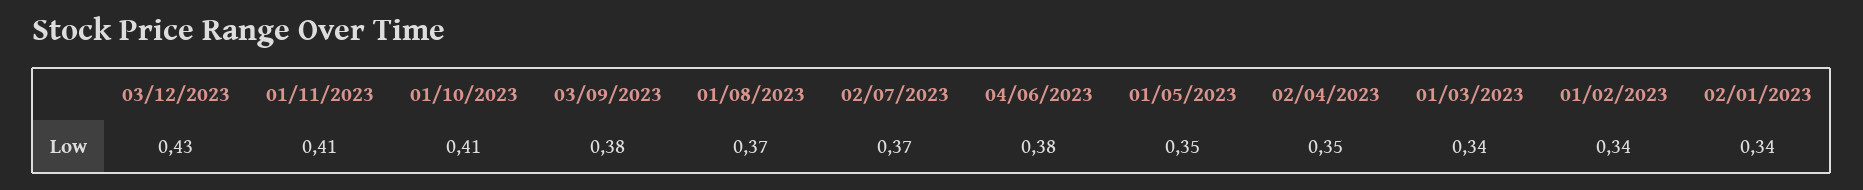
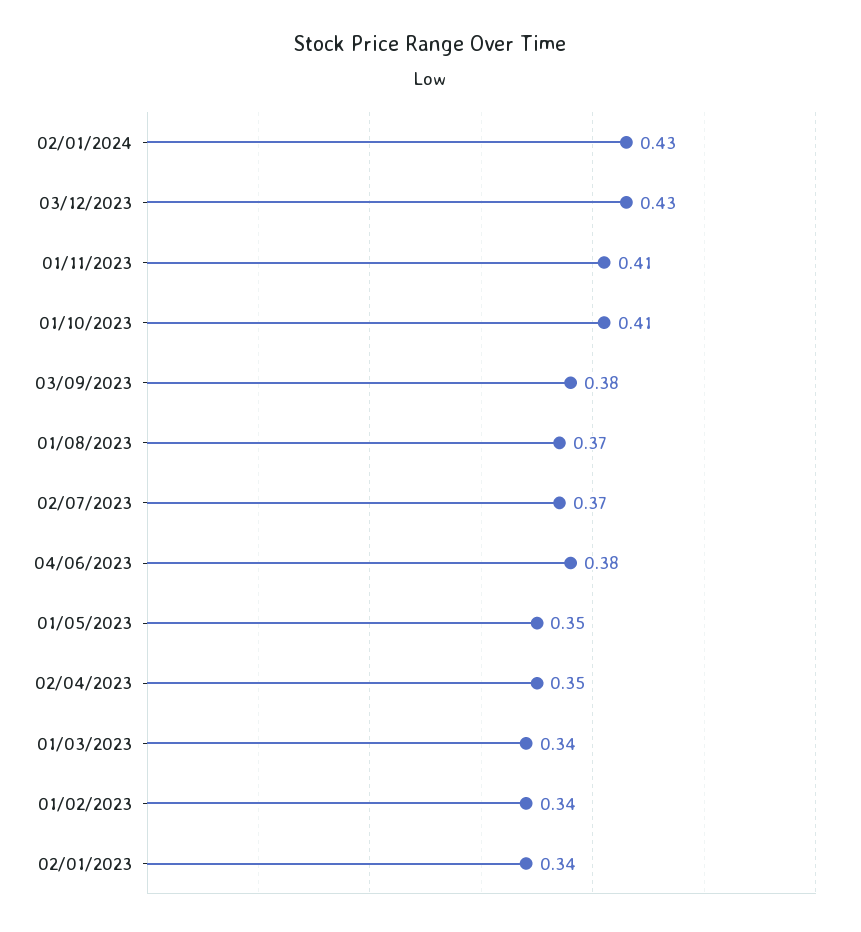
02/01/2024: none -> 0.43

